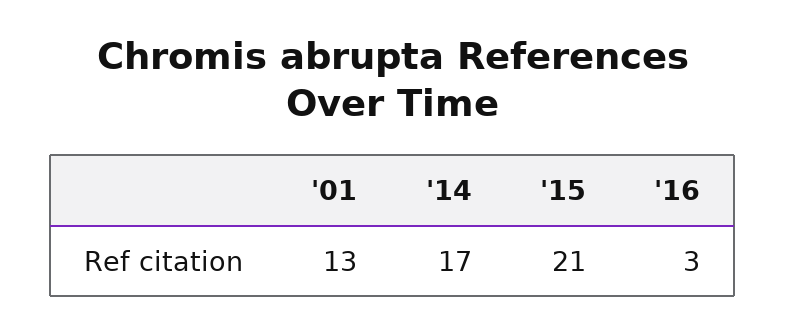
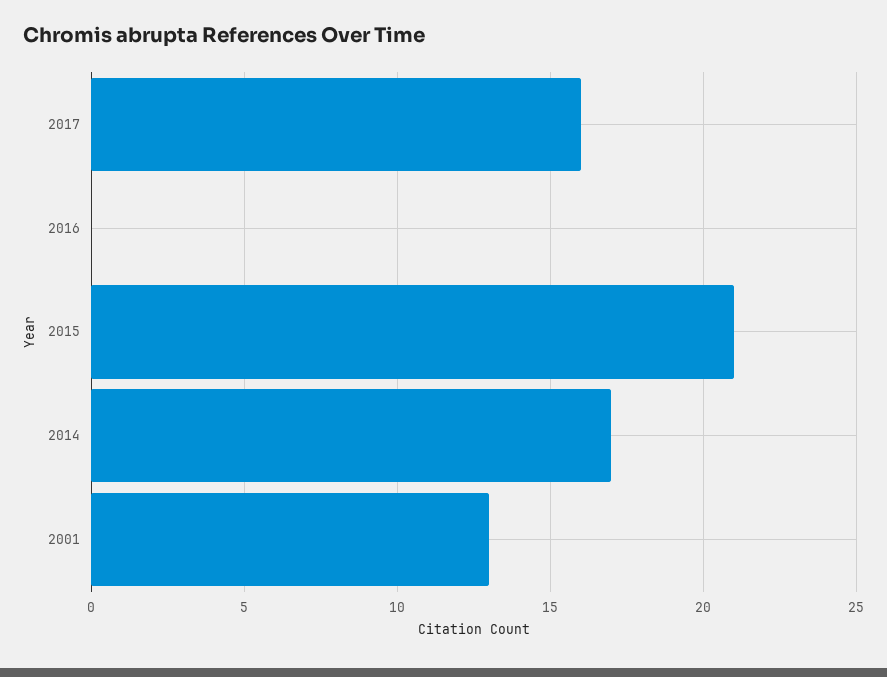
'16: 3 -> 0
2017: none -> 16

